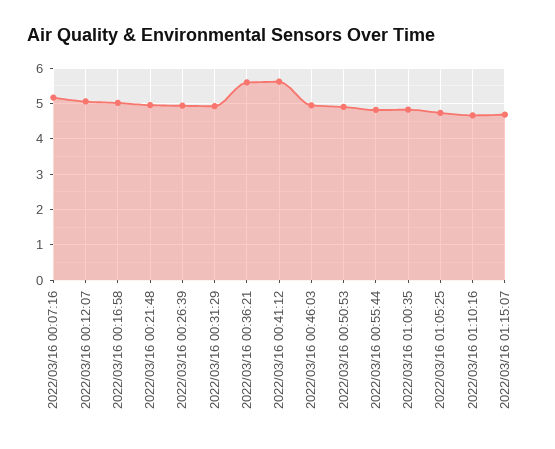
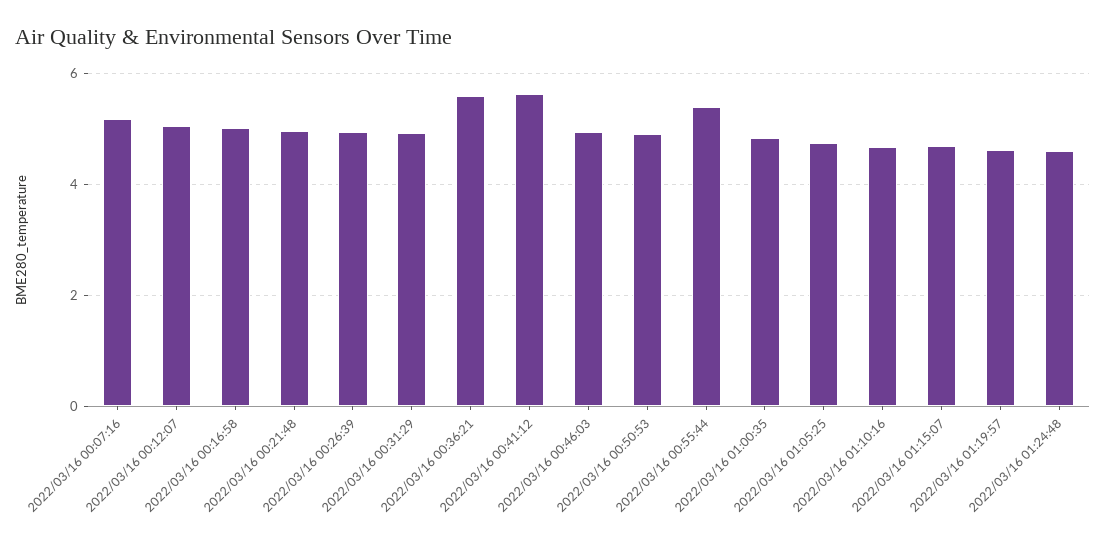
2022/03/16 00:55:44: 4.8 -> 5.4
2022/03/16 01:19:57: none -> 4.6
2022/03/16 01:24:48: none -> 4.6

